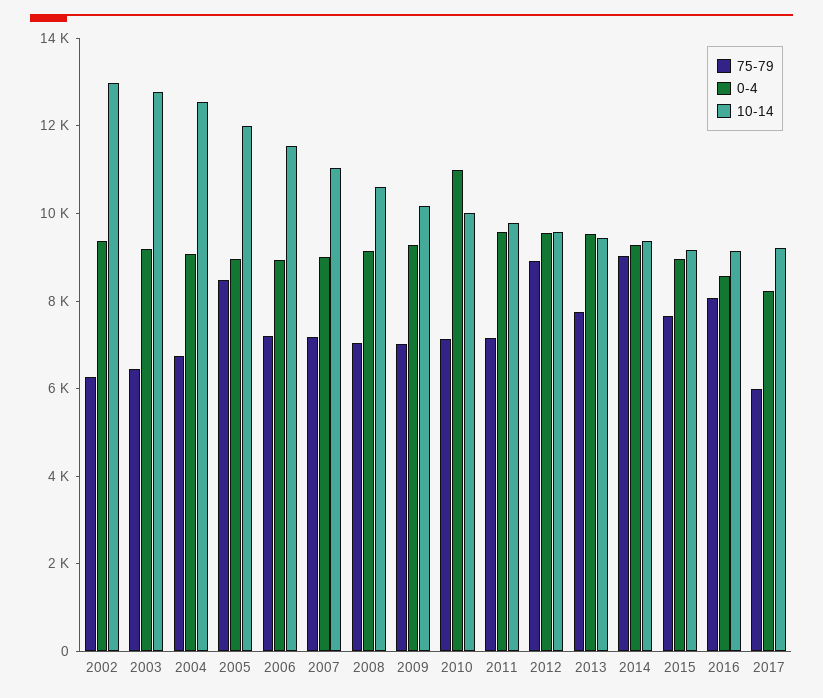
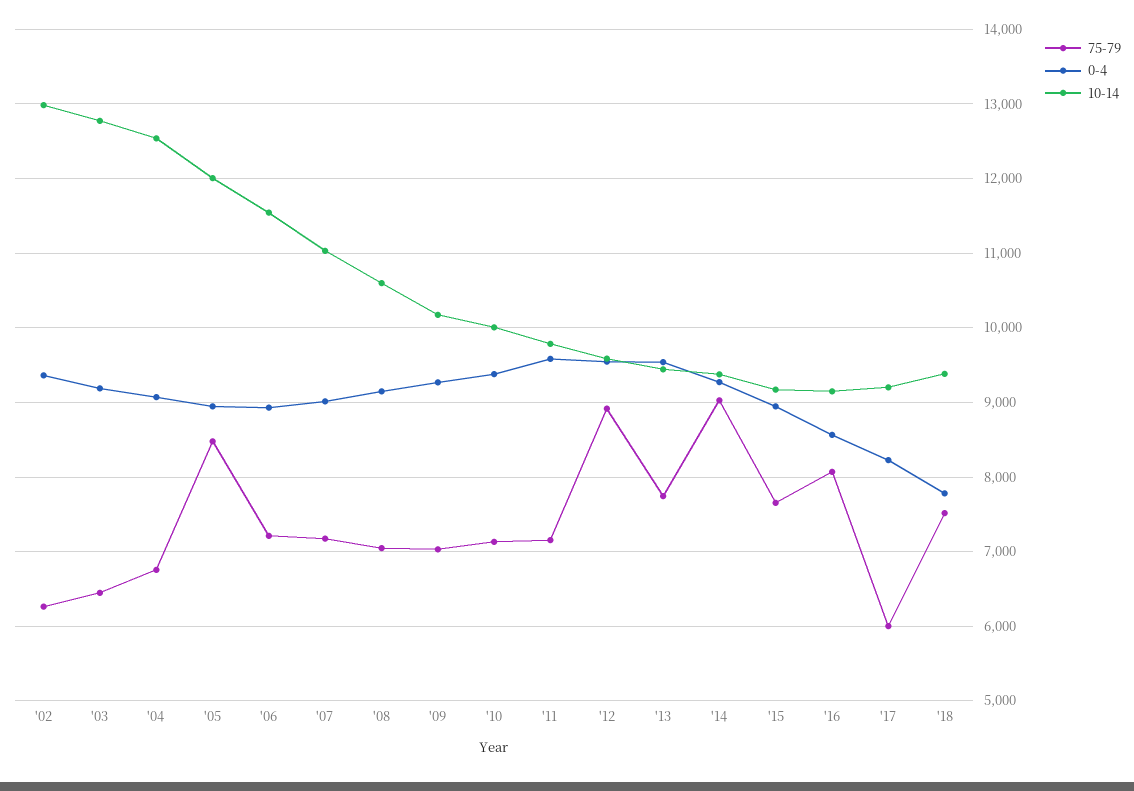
0-4, 2010: 11000 -> 9400
75-79, '18: none -> 7500
0-4, '18: none -> 7800
10-14, '18: none -> 9400

